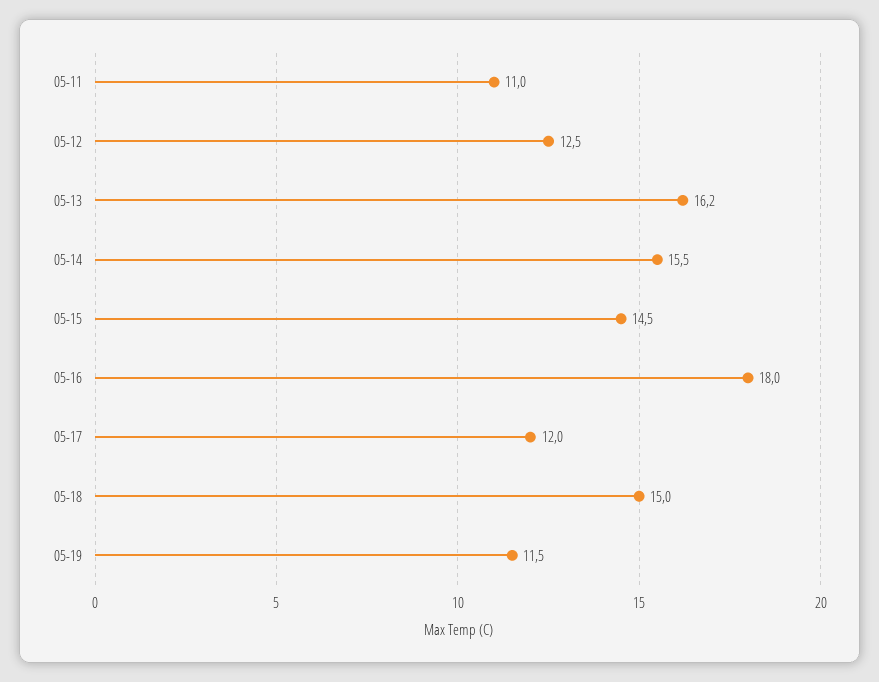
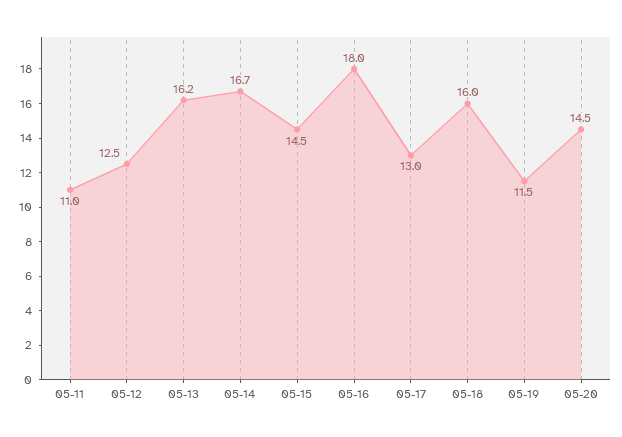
05-14: 15.5 -> 16.7
05-17: 12 -> 13
05-18: 15 -> 16
05-20: none -> 14.5

